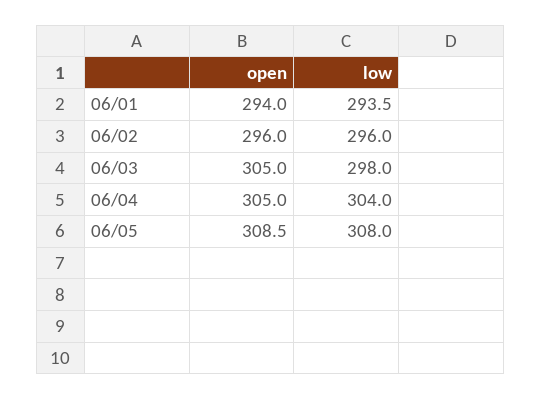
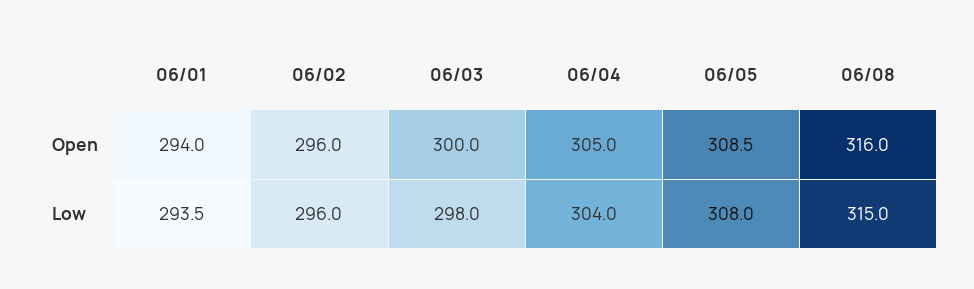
open, 06/03: 305 -> 300
open, 06/08: none -> 316
low, 06/08: none -> 315

